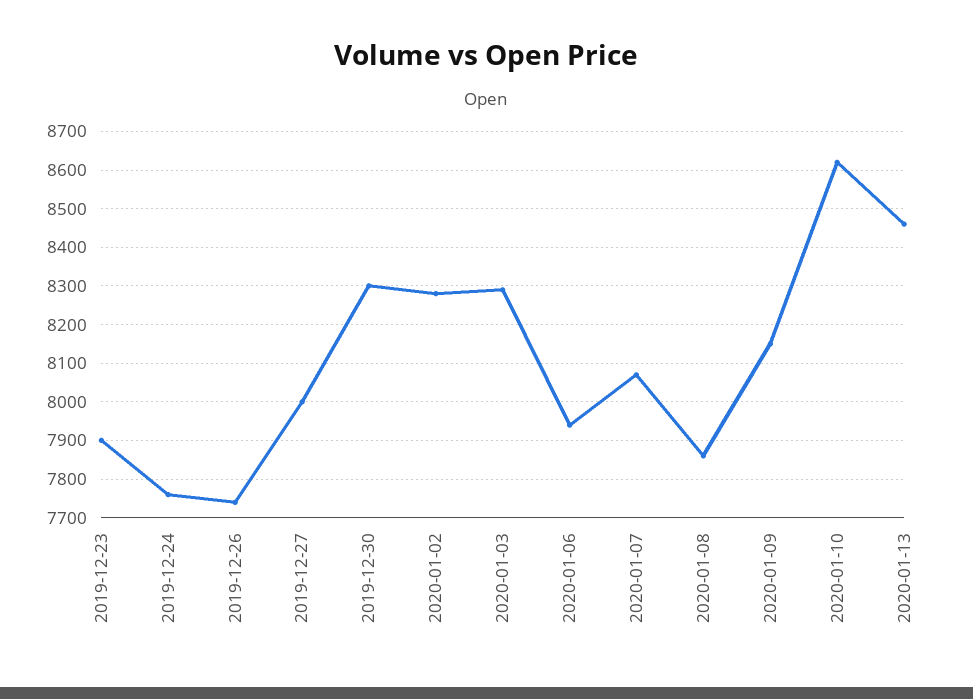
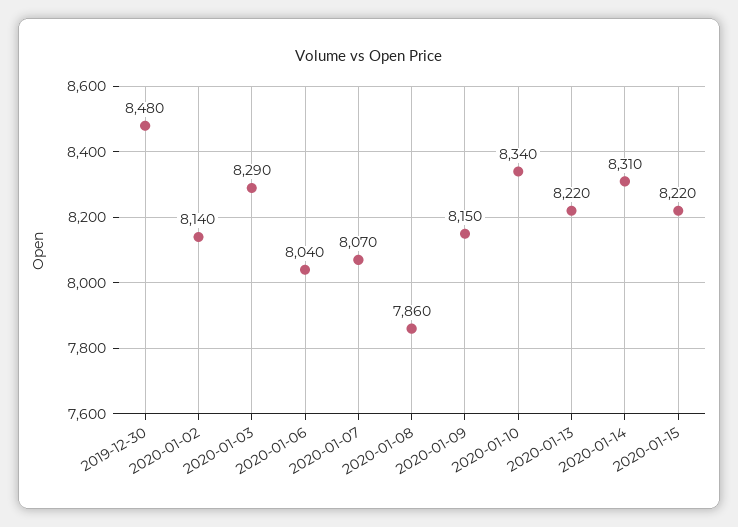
2019-12-23: 7900 -> none
2019-12-24: 7760 -> none
2019-12-26: 7740 -> none
2019-12-27: 8000 -> none
2019-12-30: 8300 -> 8480
2020-01-02: 8280 -> 8140
2020-01-06: 7940 -> 8040
2020-01-10: 8620 -> 8340
2020-01-13: 8460 -> 8220
2020-01-14: none -> 8310
2020-01-15: none -> 8220

